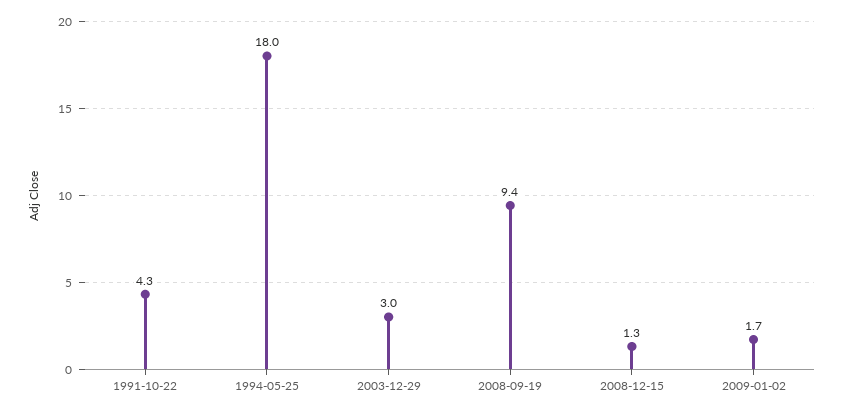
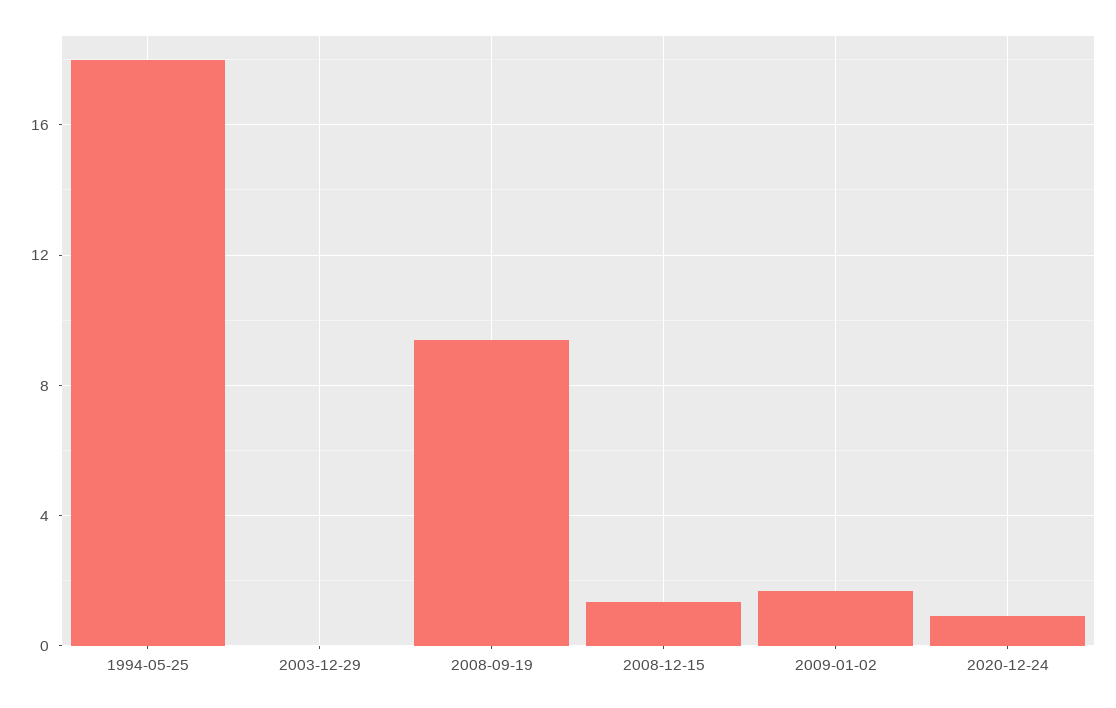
1991-10-22: 4.3 -> none
2003-12-29: 3 -> 0
2020-12-24: none -> 1

